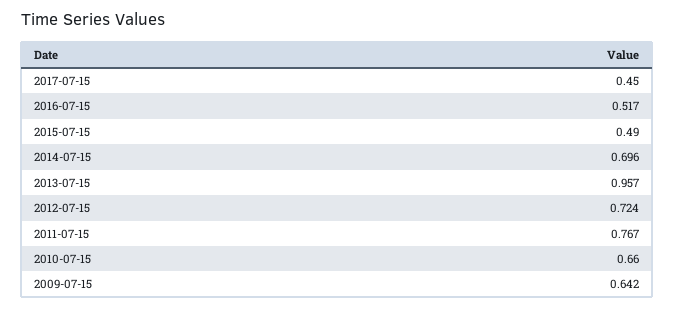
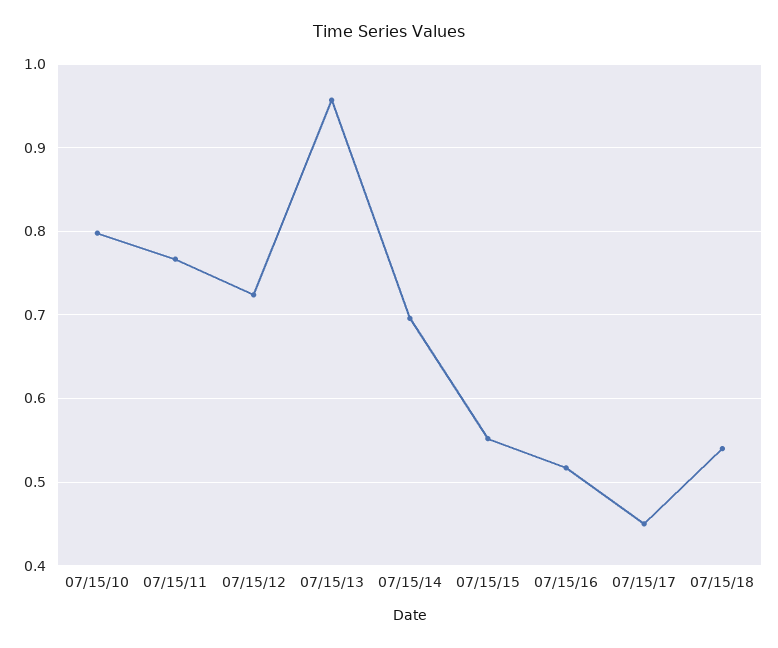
2015-07-15: 0.49 -> 0.55
2010-07-15: 0.66 -> 0.8
2009-07-15: 0.642 -> none
07/15/18: none -> 0.54

